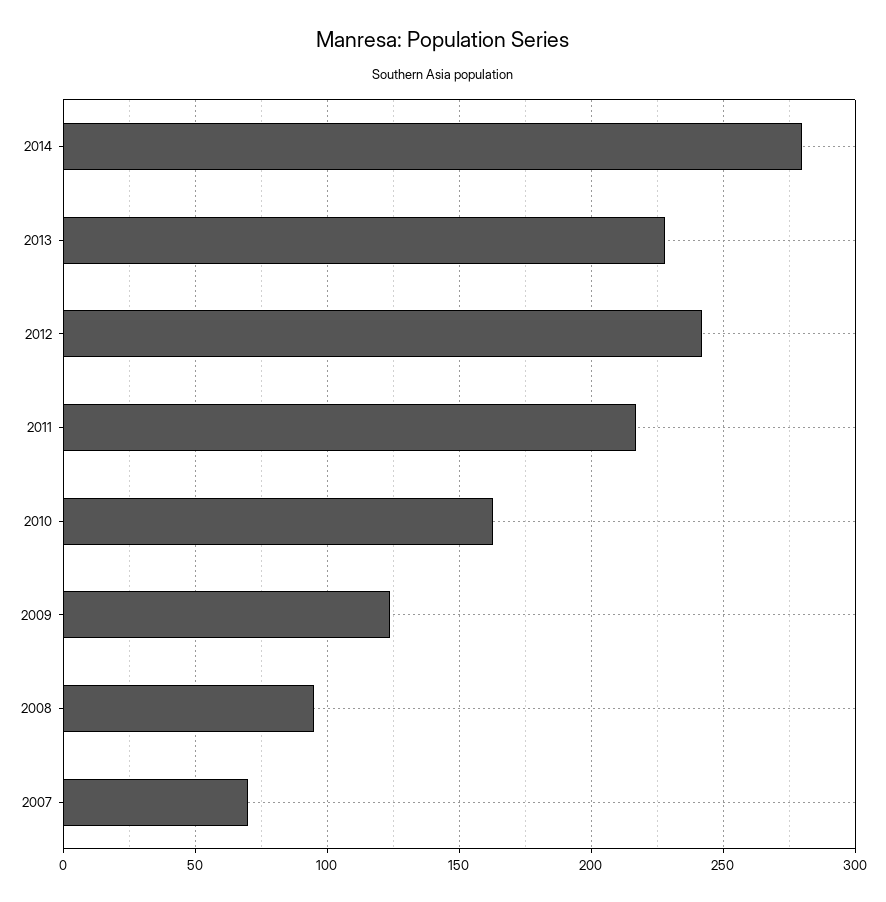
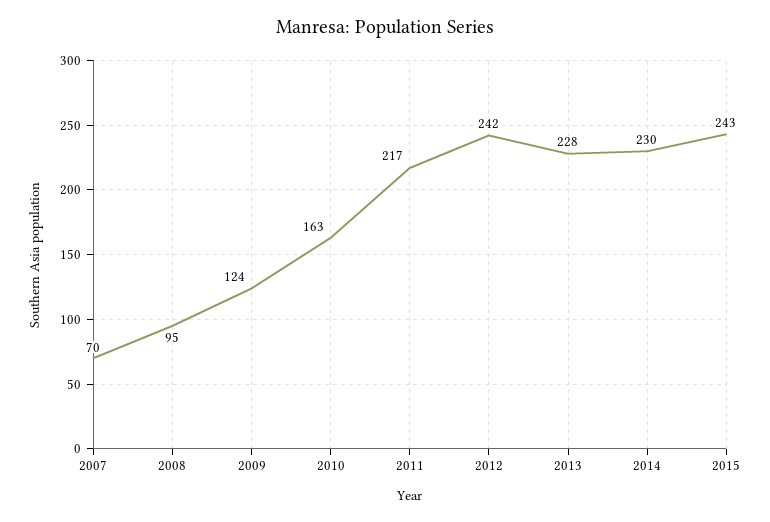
2014: 280 -> 230
2015: none -> 243

